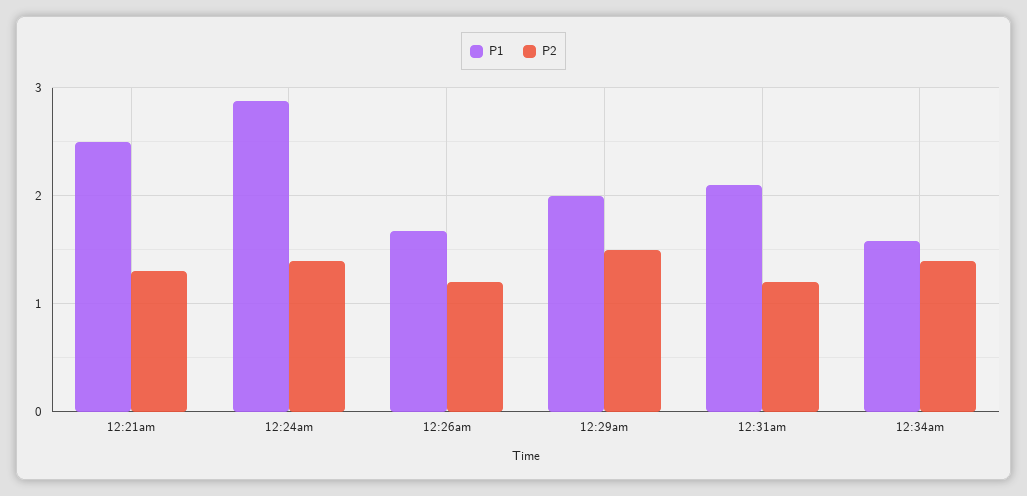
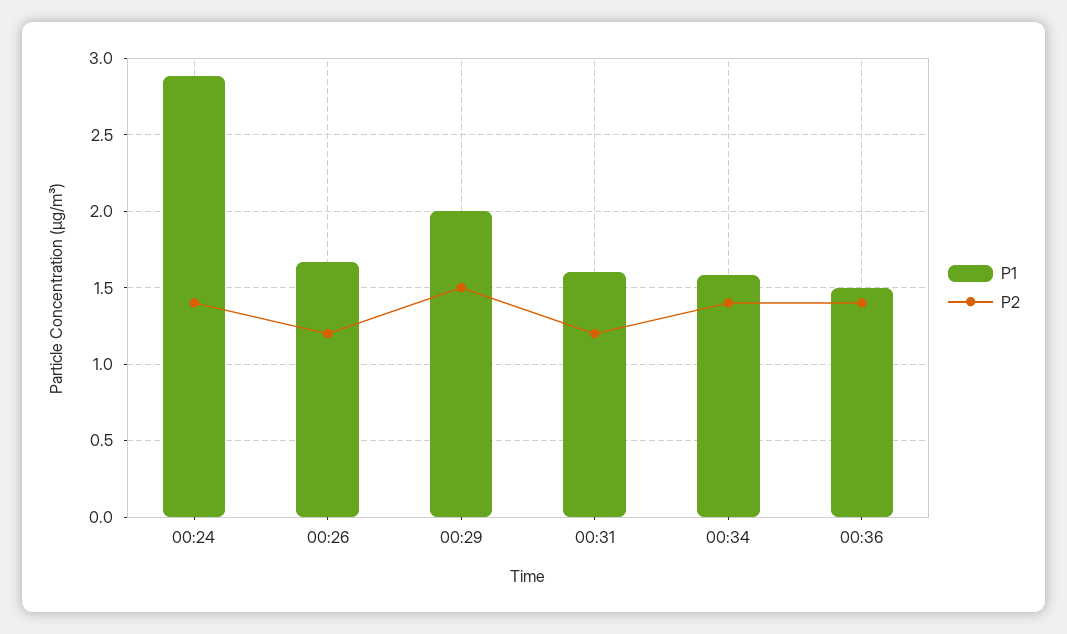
P1, 12:21am: 2.5 -> none
P2, 12:21am: 1.3 -> none
P1, 12:31am: 2.1 -> 1.6
P1, 00:36: none -> 1.5
P2, 00:36: none -> 1.4

